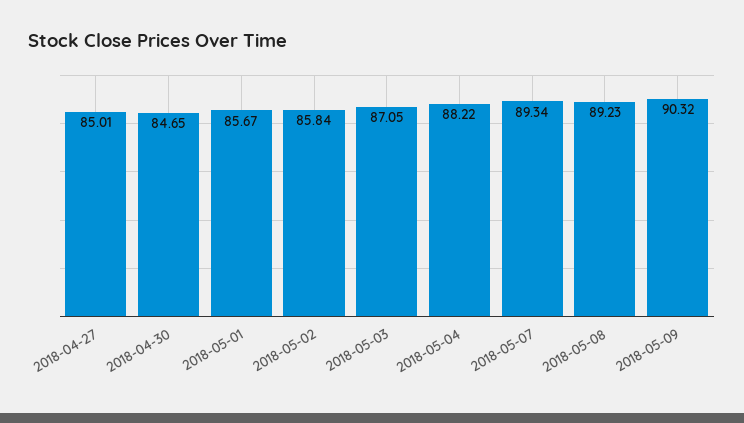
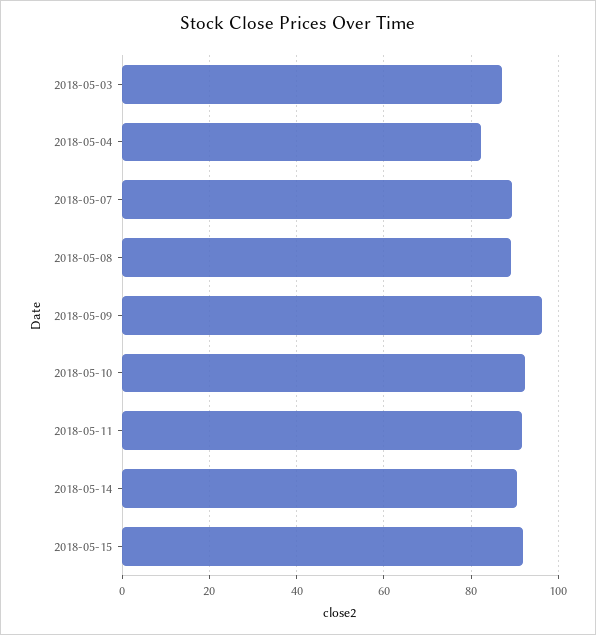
2018-04-27: 85.01 -> none
2018-04-30: 84.65 -> none
2018-05-01: 85.67 -> none
2018-05-02: 85.84 -> none
2018-05-04: 88.22 -> 82
2018-05-09: 90.32 -> 96
2018-05-10: none -> 92
2018-05-11: none -> 92
2018-05-14: none -> 90
2018-05-15: none -> 92

